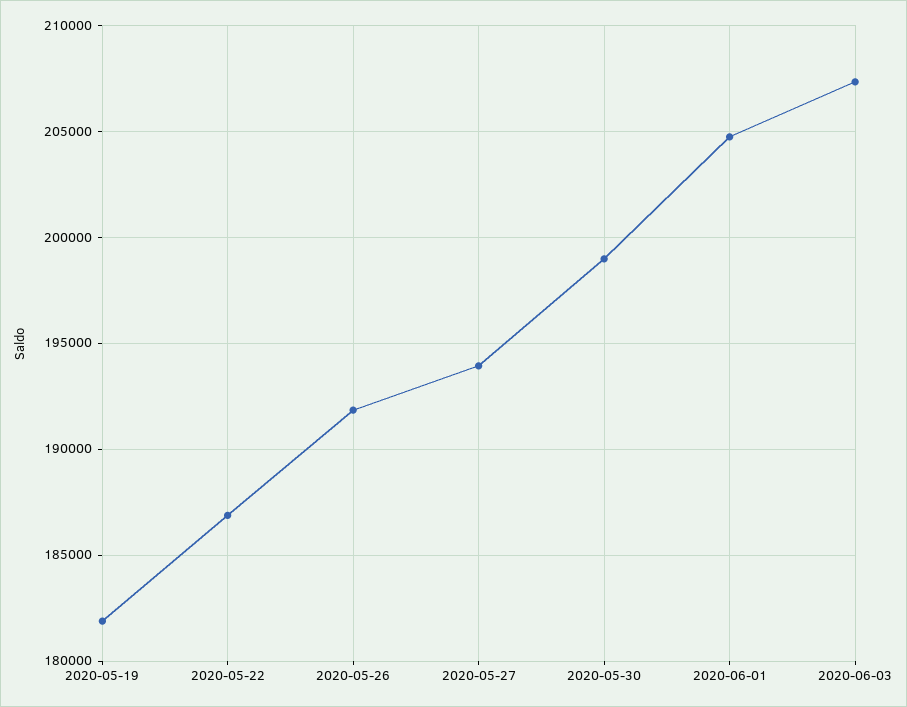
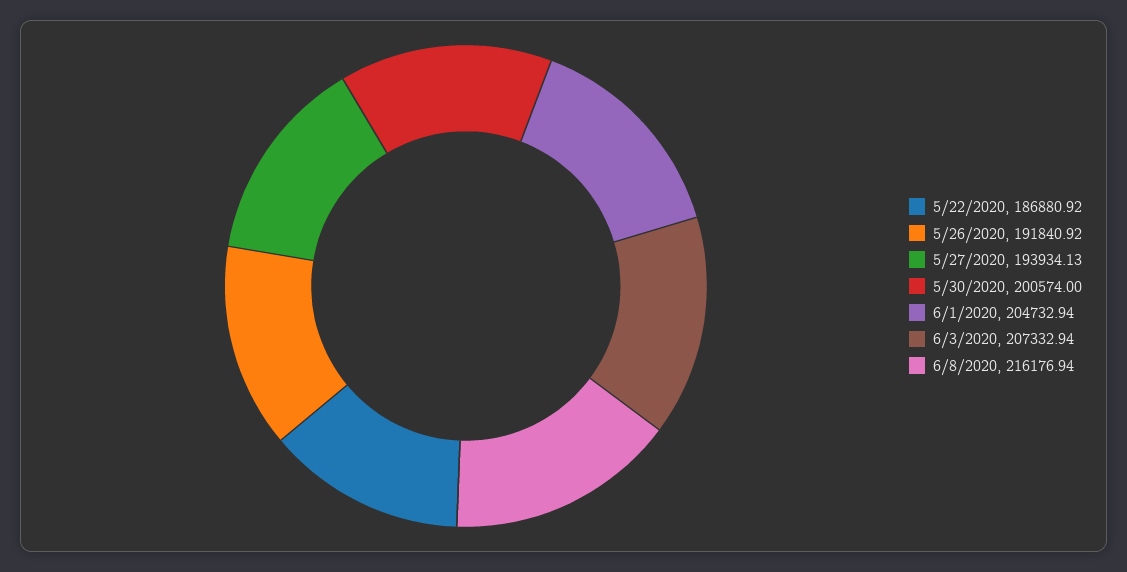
2020-05-19: 182000 -> none
2020-05-30: 199000 -> 200574
6/8/2020: none -> 216176.94

